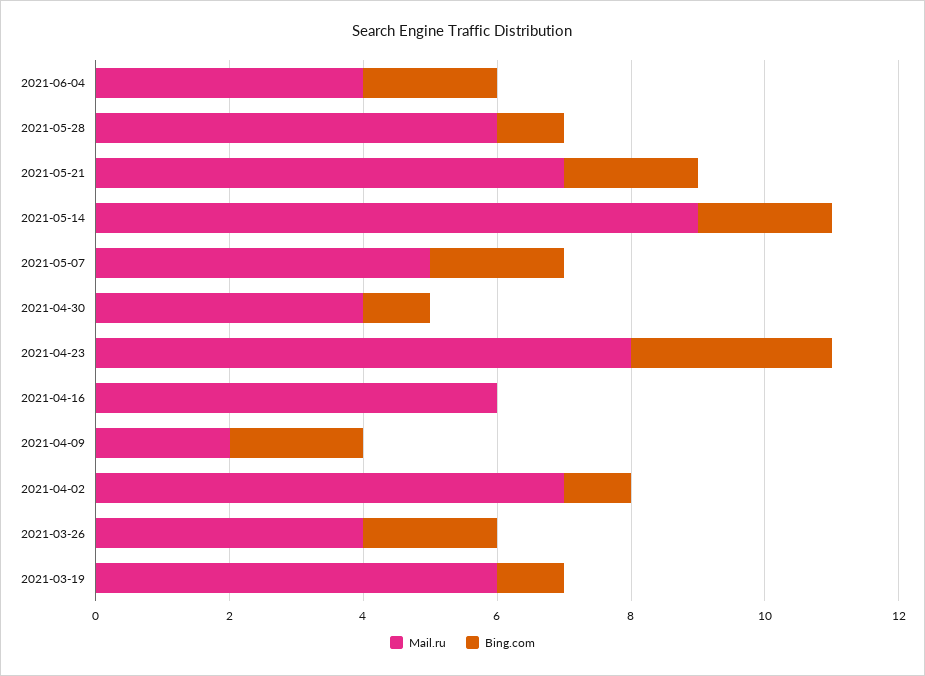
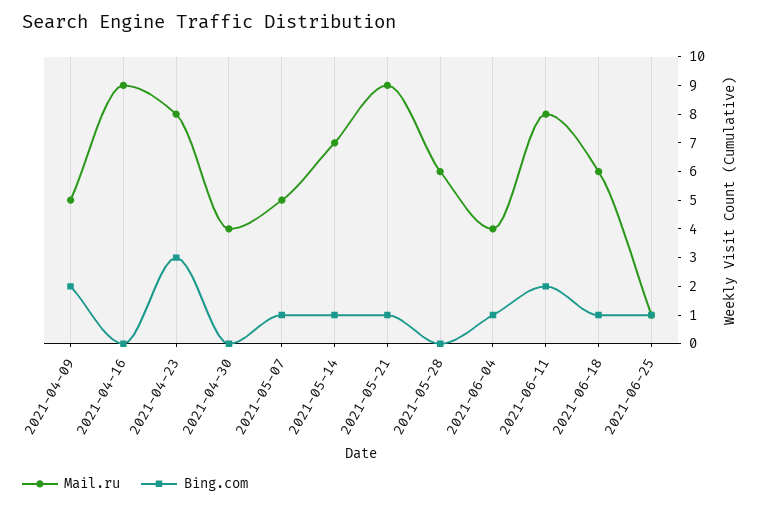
Bing.com, 2021-06-04: 2 -> 1
Bing.com, 2021-05-28: 1 -> 0
Mail.ru, 2021-05-21: 7 -> 9
Bing.com, 2021-05-21: 2 -> 1
Mail.ru, 2021-05-14: 9 -> 7
Bing.com, 2021-05-14: 2 -> 1
Bing.com, 2021-05-07: 2 -> 1
Bing.com, 2021-04-30: 1 -> 0
Mail.ru, 2021-04-16: 6 -> 9
Mail.ru, 2021-04-09: 2 -> 5
Mail.ru, 2021-04-02: 7 -> none
Bing.com, 2021-04-02: 1 -> none
Mail.ru, 2021-03-26: 4 -> none
Bing.com, 2021-03-26: 2 -> none
Mail.ru, 2021-03-19: 6 -> none
Bing.com, 2021-03-19: 1 -> none
Mail.ru, 2021-06-11: none -> 8
Bing.com, 2021-06-11: none -> 2
Mail.ru, 2021-06-18: none -> 6
Bing.com, 2021-06-18: none -> 1
Mail.ru, 2021-06-25: none -> 1
Bing.com, 2021-06-25: none -> 1

